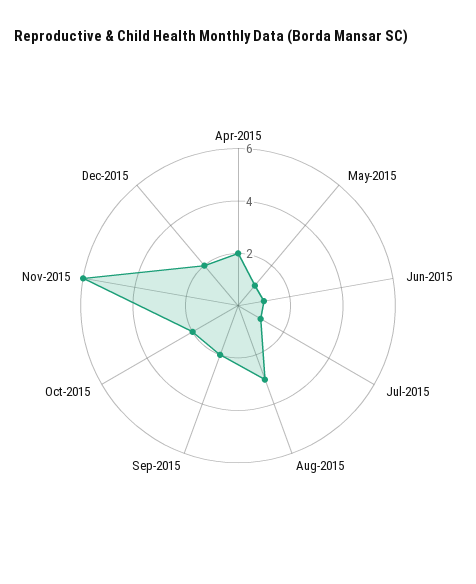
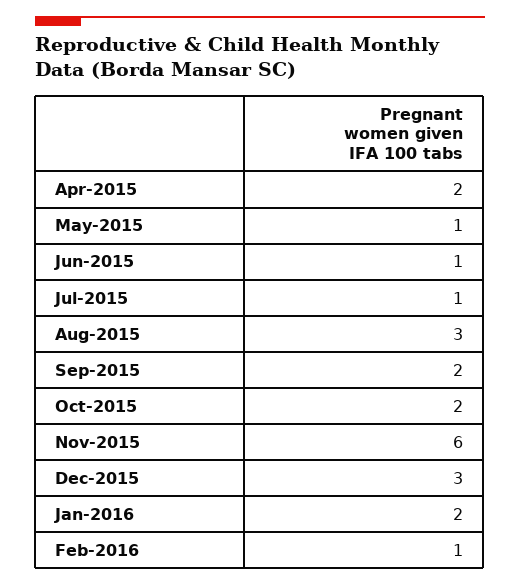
Dec-2015: 2 -> 3
Jan-2016: none -> 2
Feb-2016: none -> 1

